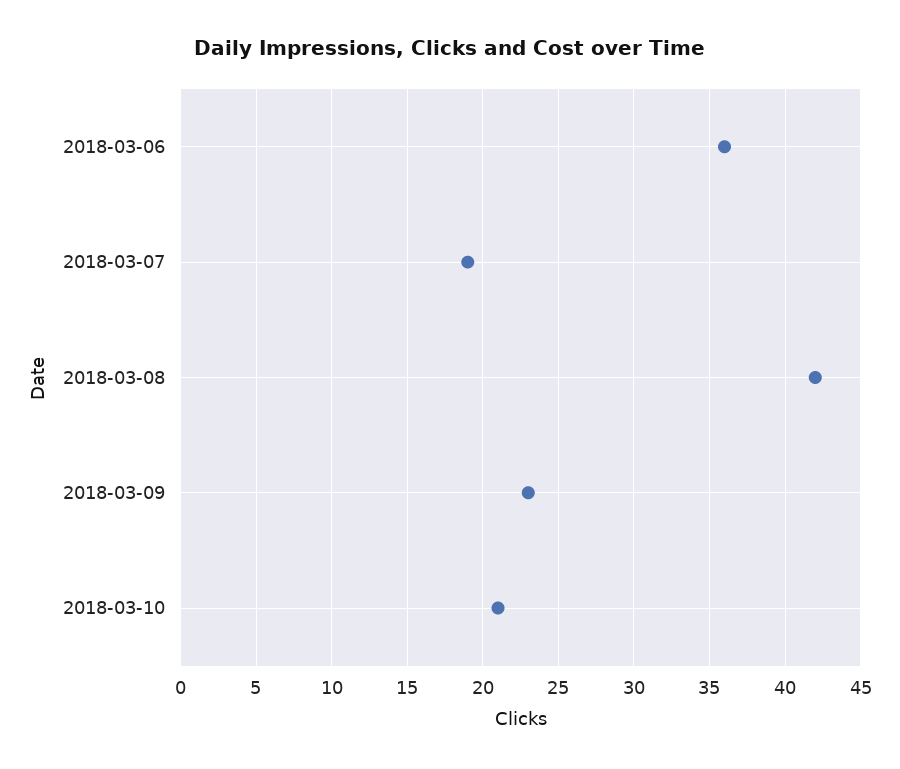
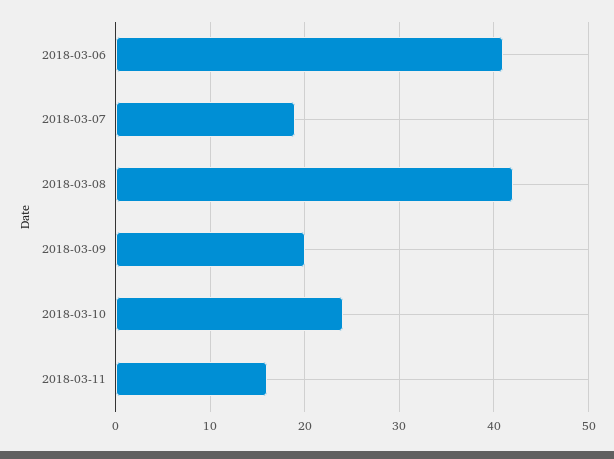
2018-03-06: 36 -> 41
2018-03-09: 23 -> 20
2018-03-10: 21 -> 24
2018-03-11: none -> 16

